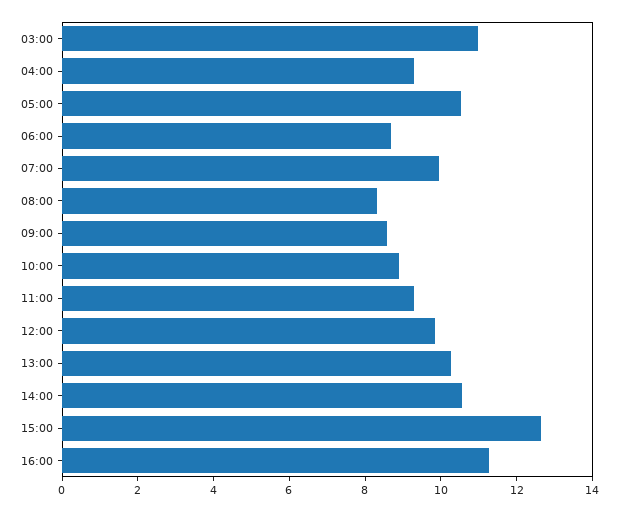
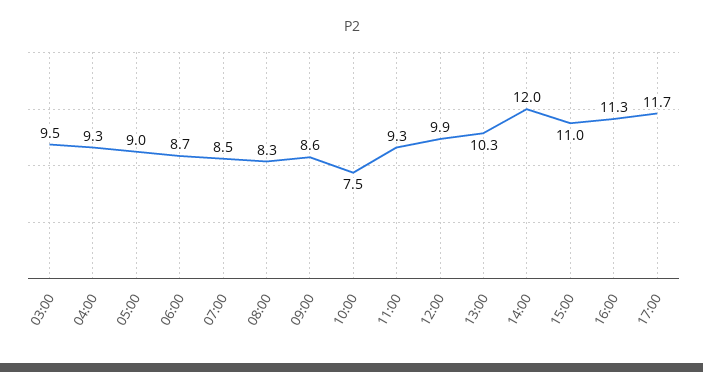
03:00: 11 -> 9.5
05:00: 10.5 -> 9
07:00: 10 -> 8.5
10:00: 9 -> 7.5
14:00: 10.5 -> 12
15:00: 12.5 -> 11
17:00: none -> 11.7

